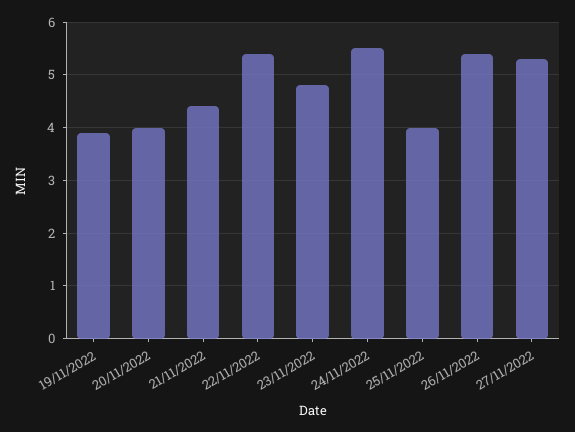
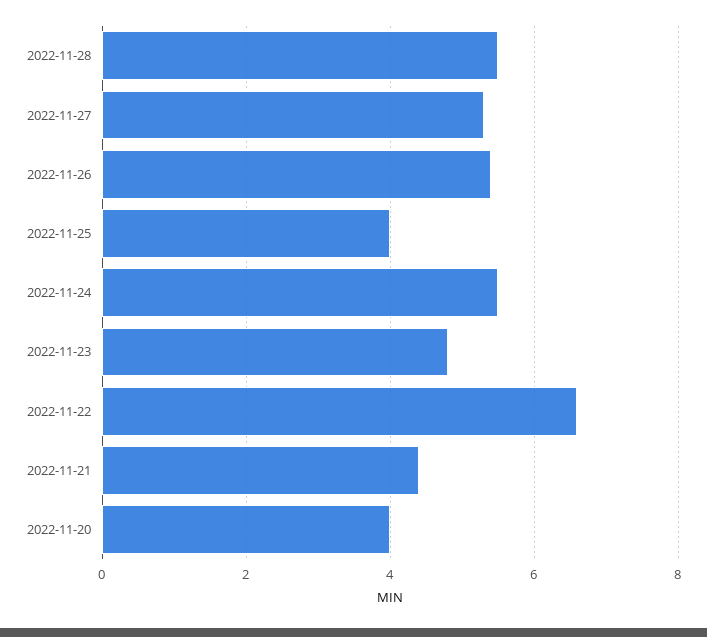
19/11/2022: 4 -> none
22/11/2022: 5.5 -> 6.5
2022-11-28: none -> 5.5

